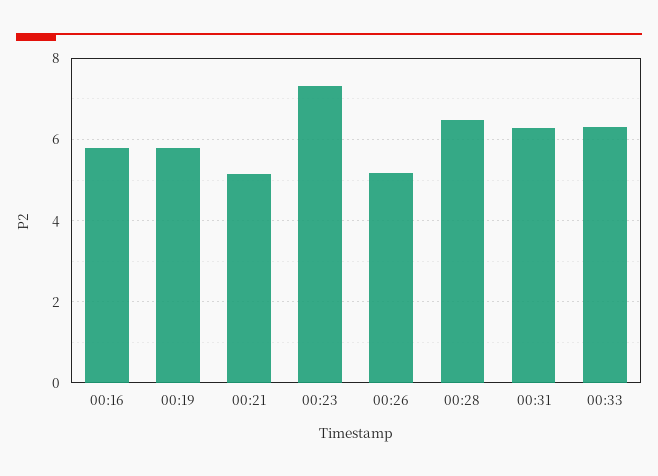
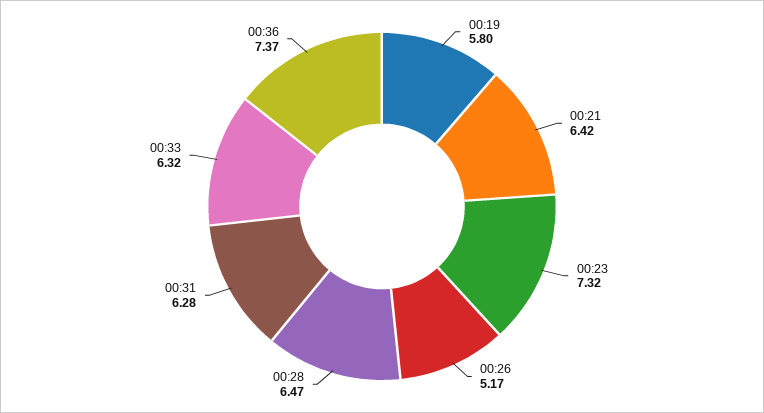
00:16: 5.8 -> none
00:21: 5.2 -> 6.42
00:36: none -> 7.37

